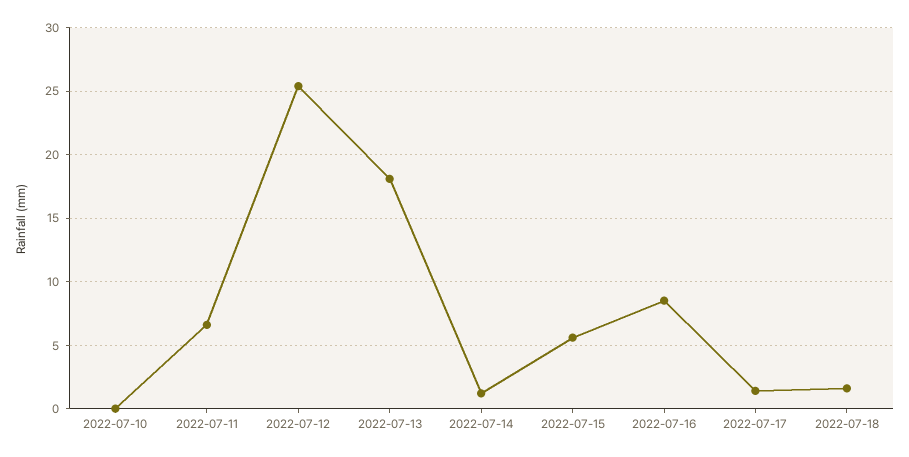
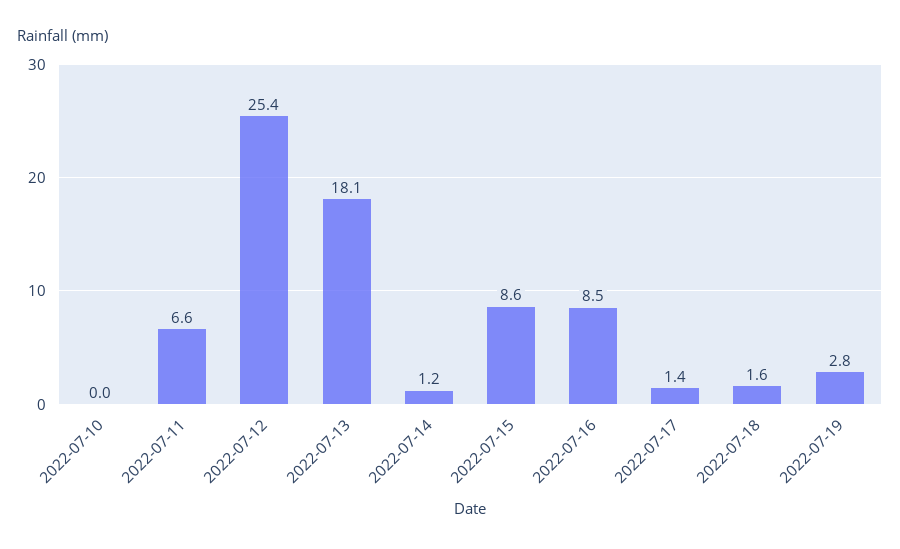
2022-07-15: 5.5 -> 8.6
2022-07-19: none -> 2.8

